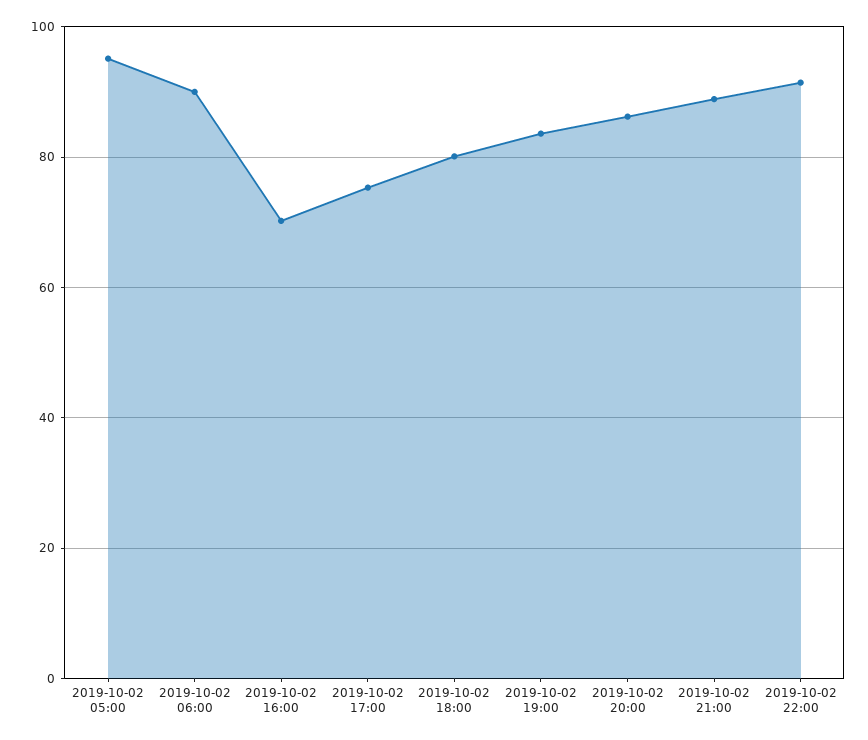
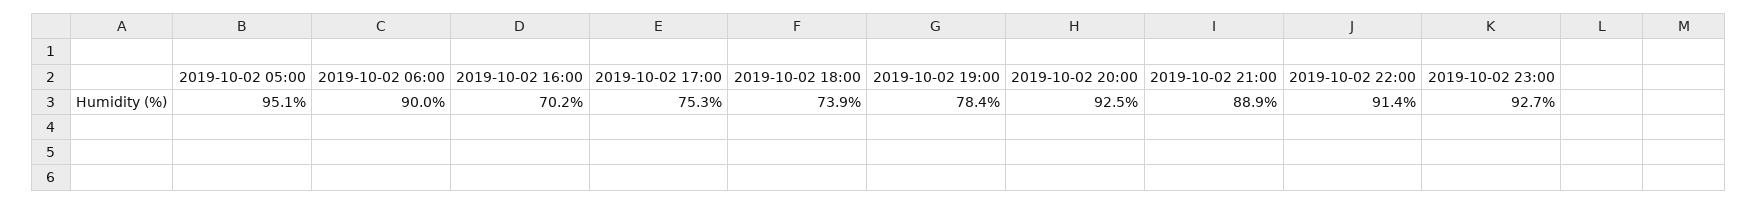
2019-10-02 18:00: 80 -> 73.9
2019-10-02 19:00: 84 -> 78.4
2019-10-02 20:00: 86 -> 92.5
2019-10-02 23:00: none -> 92.7

